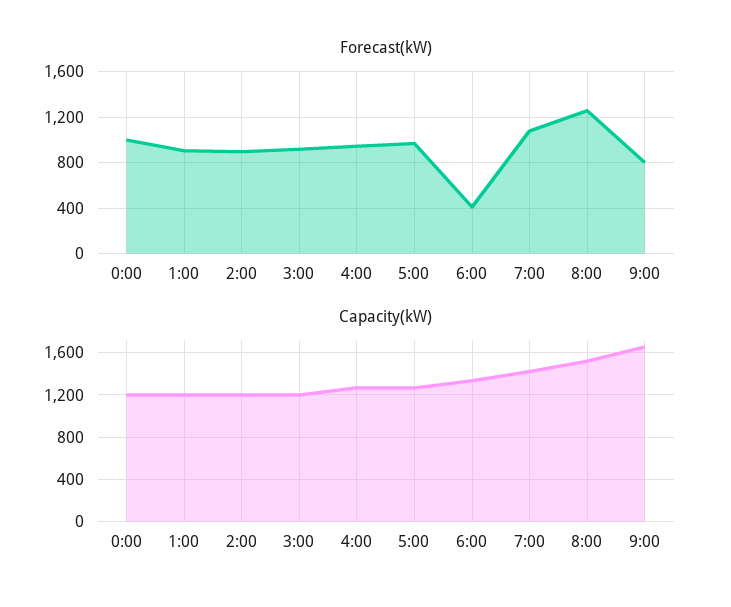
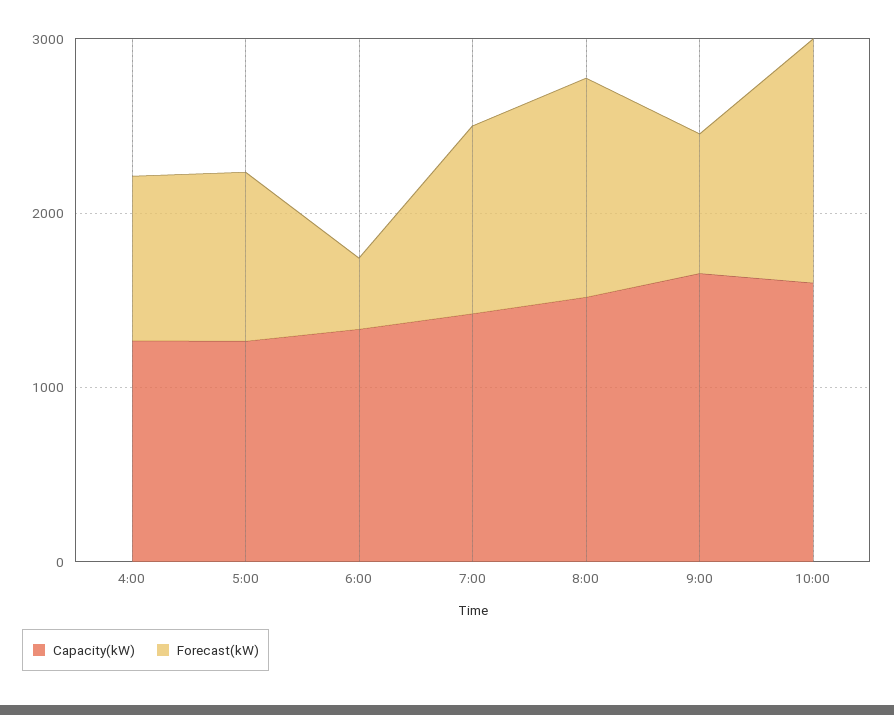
Forecast(kW), 0:00: 1000 -> none
Forecast(kW), 1:00: 900 -> none
Forecast(kW), 2:00: 900 -> none
Forecast(kW), 3:00: 900 -> none
Capacity(kW), 0:00: 1200 -> none
Capacity(kW), 1:00: 1200 -> none
Capacity(kW), 2:00: 1200 -> none
Capacity(kW), 3:00: 1200 -> none
Capacity(kW), 10:00: none -> 1600
Forecast(kW), 10:00: none -> 1400

